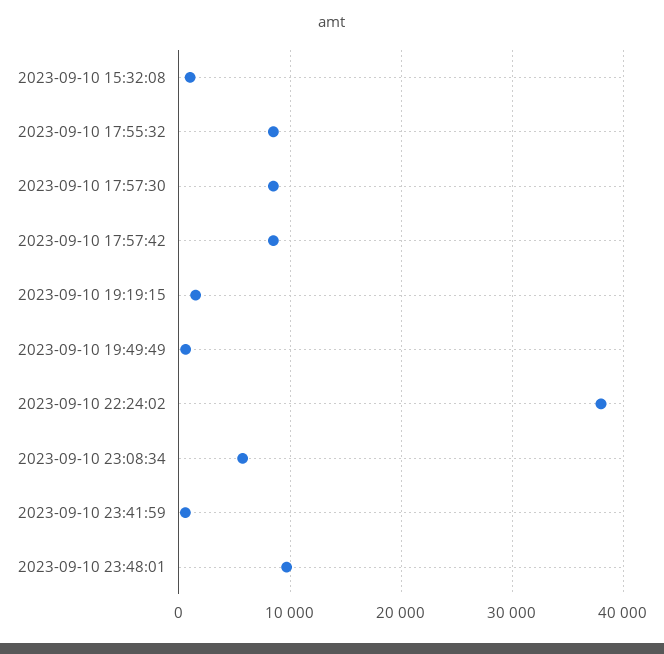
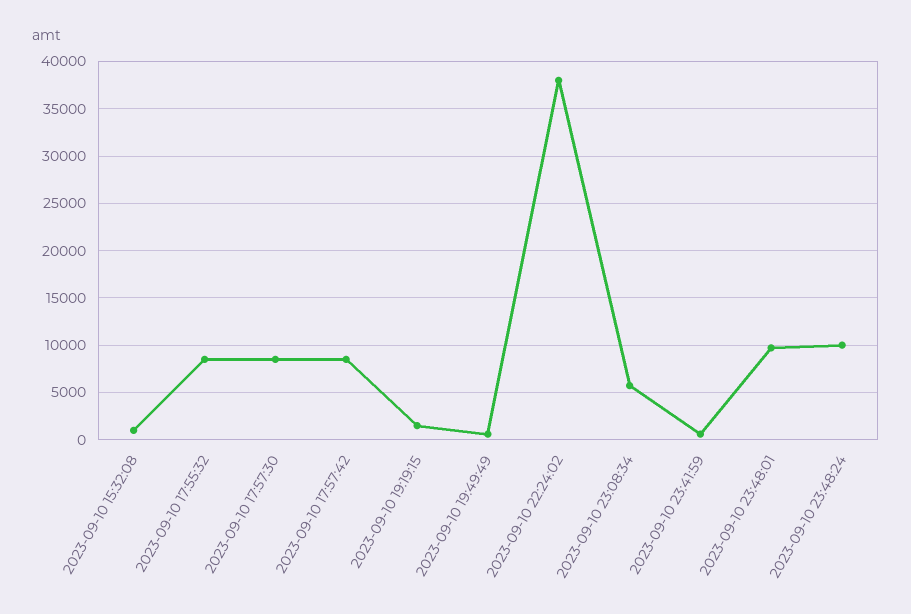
2023-09-10 23:48:24: none -> 10000

